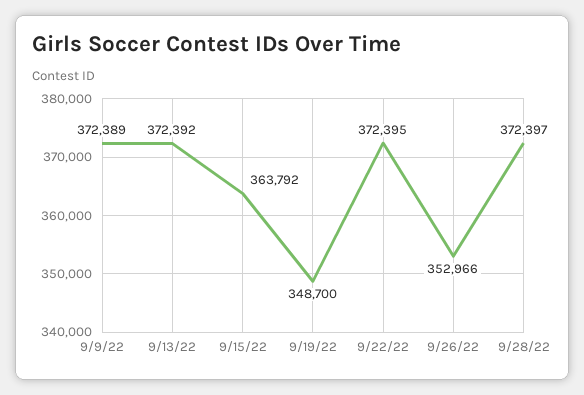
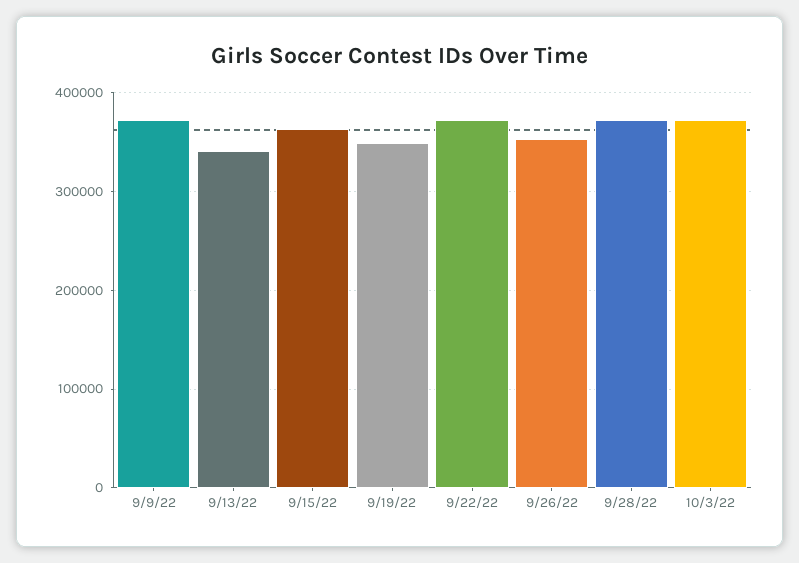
9/13/22: 372392 -> 340000
10/3/22: none -> 370000

